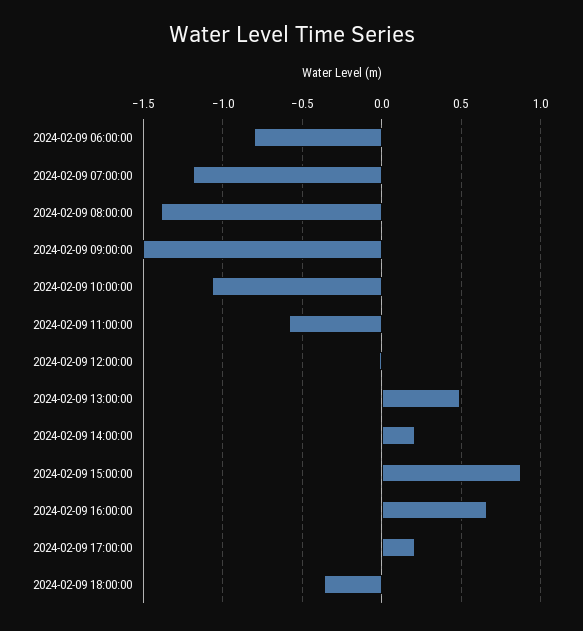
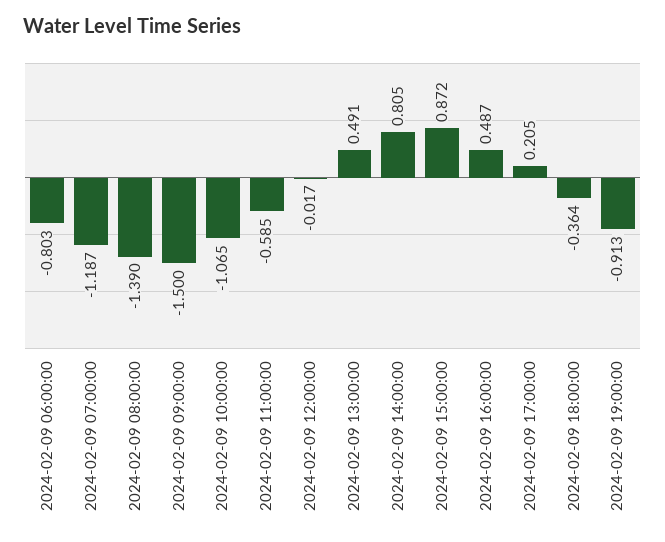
2024-02-09 14:00:00: 0.2 -> 0.805
2024-02-09 16:00:00: 0.65 -> 0.487
2024-02-09 19:00:00: none -> -0.913

